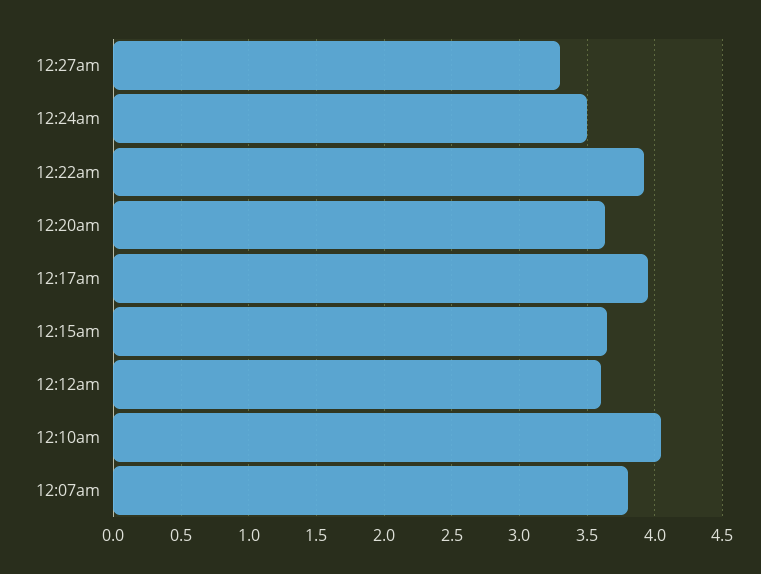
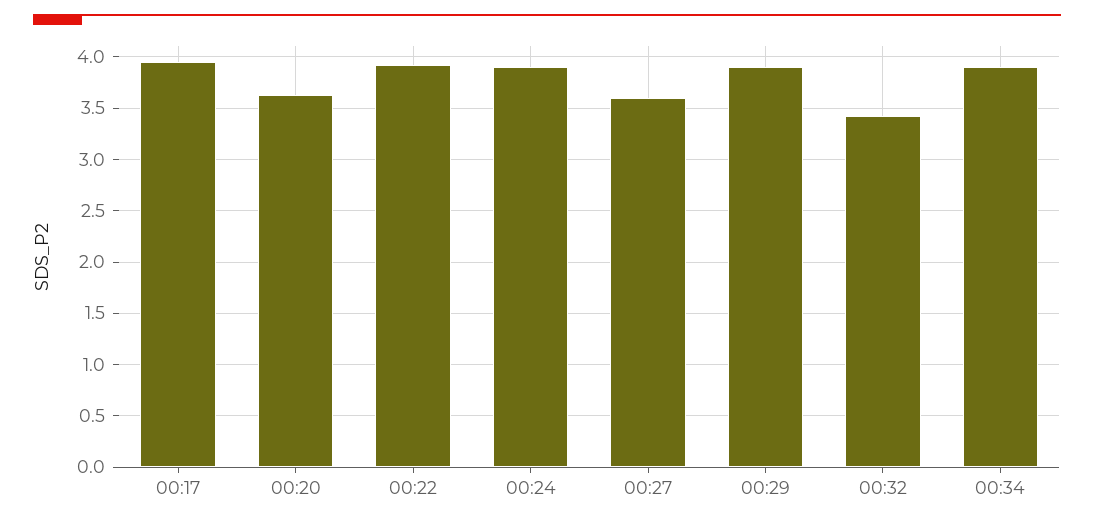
12:27am: 3.3 -> 3.6
12:24am: 3.5 -> 3.9
12:15am: 3.65 -> none
12:12am: 3.6 -> none
12:10am: 4.05 -> none
12:07am: 3.8 -> none
00:29: none -> 3.9
00:32: none -> 3.4
00:34: none -> 3.9

